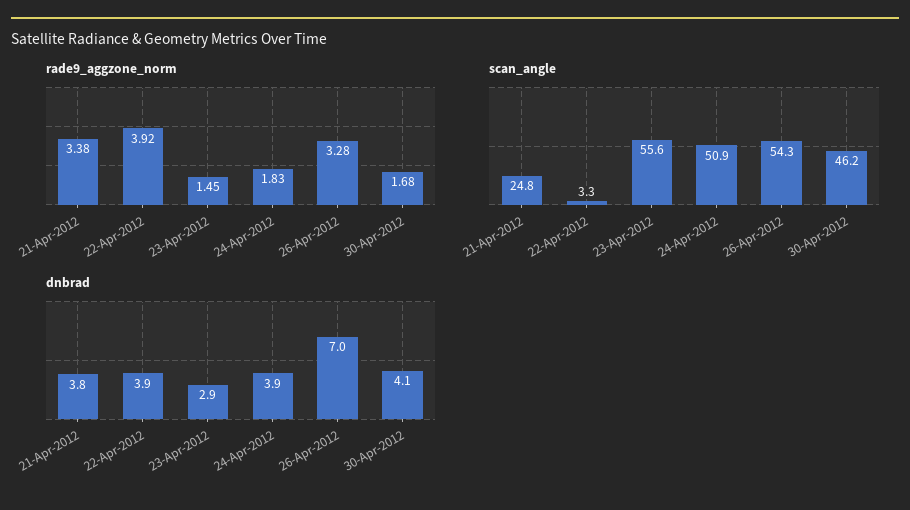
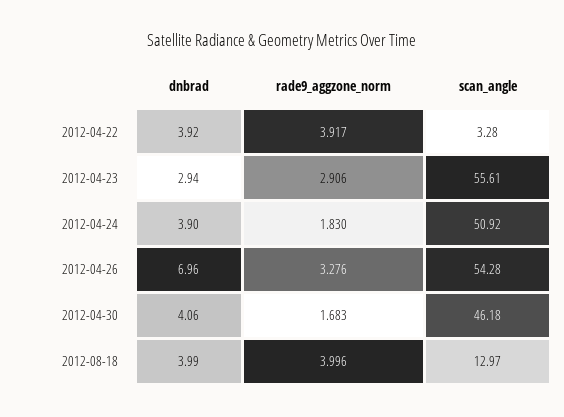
rade9_aggzone_norm, 21-Apr-2012: 3.38 -> none
rade9_aggzone_norm, 23-Apr-2012: 1.45 -> 2.906
scan_angle, 21-Apr-2012: 24.8 -> none
dnbrad, 21-Apr-2012: 3.8 -> none
dnbrad, 2012-08-18: none -> 3.99
rade9_aggzone_norm, 2012-08-18: none -> 3.996
scan_angle, 2012-08-18: none -> 12.97

